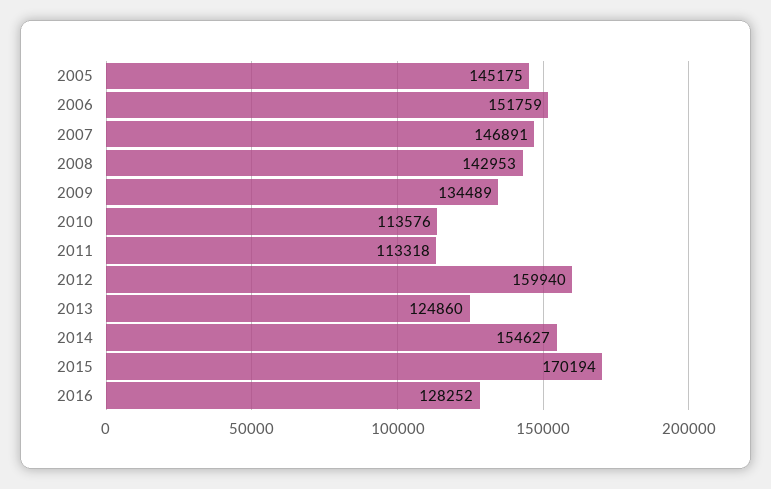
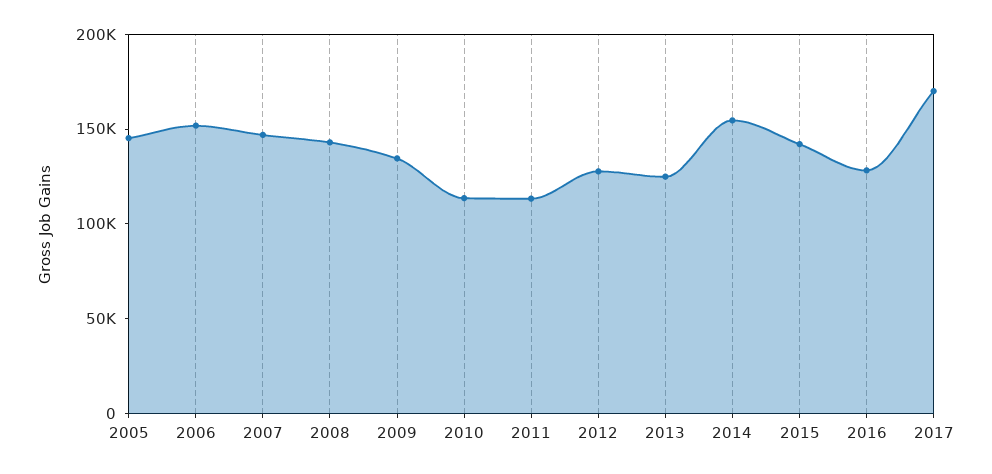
2012: 159940 -> 130000
2015: 170194 -> 140000
2017: none -> 170000

